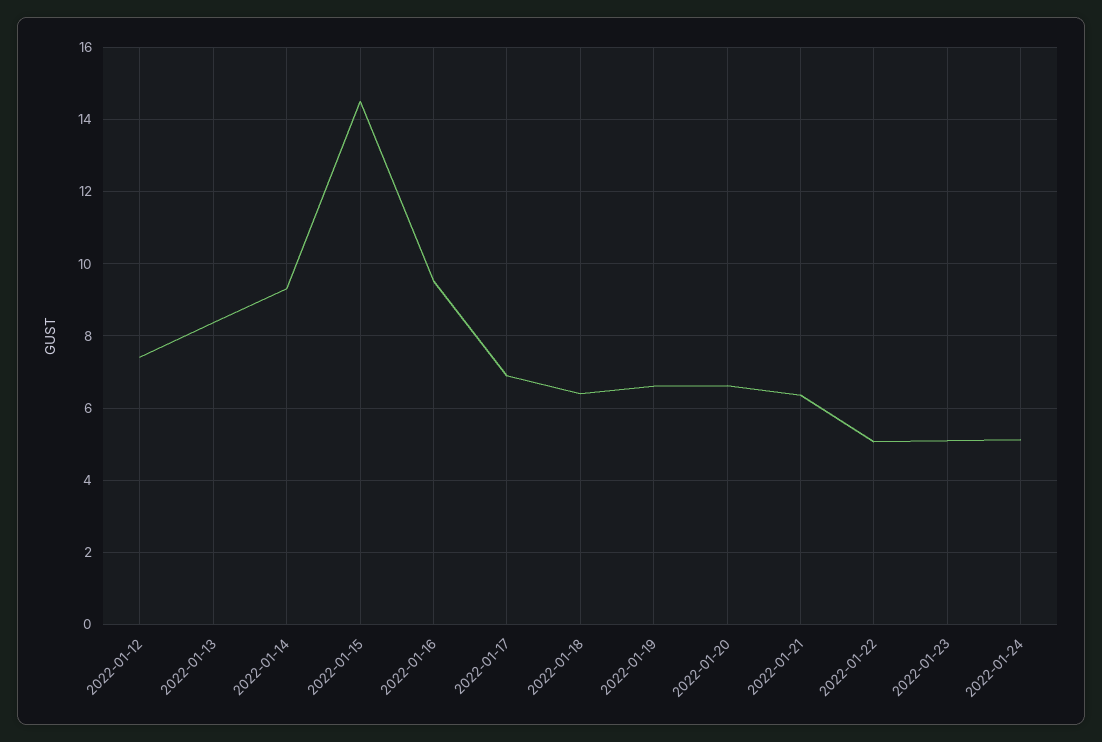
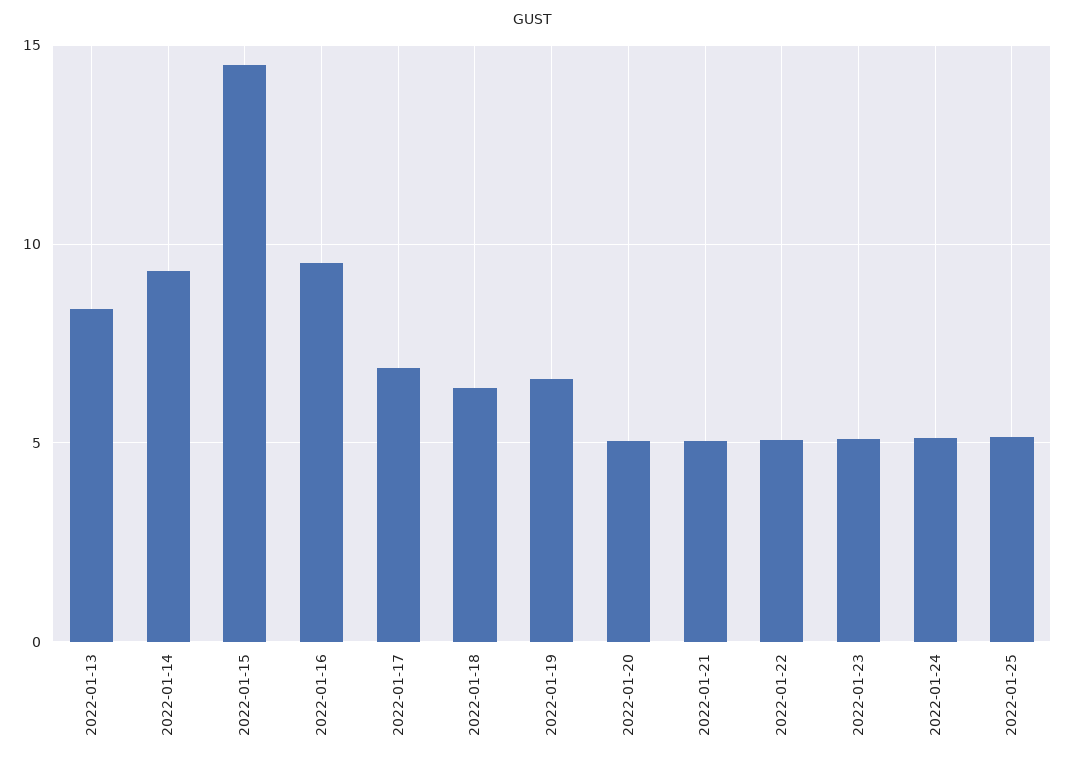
2022-01-12: 7.4 -> none
2022-01-20: 6.6 -> 5
2022-01-21: 6.4 -> 5
2022-01-25: none -> 5

